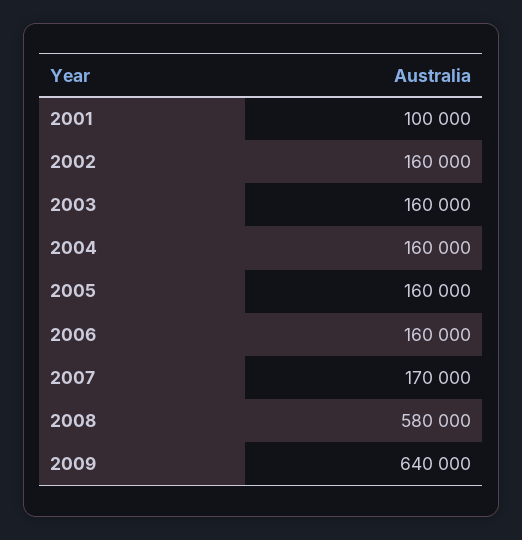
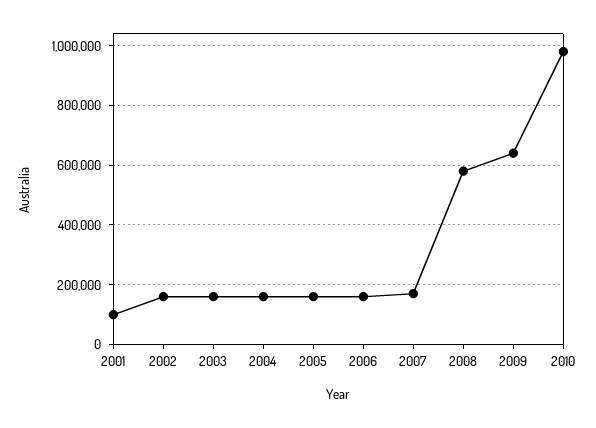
2010: none -> 975000

